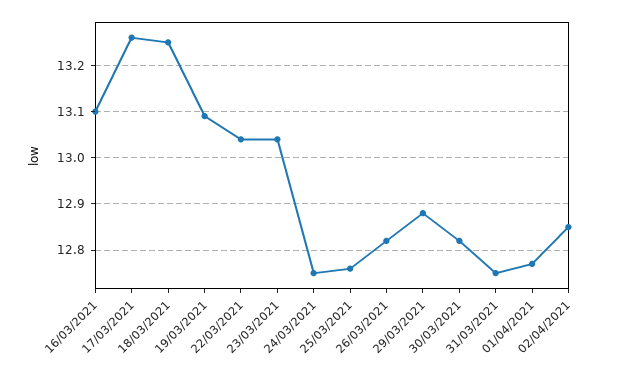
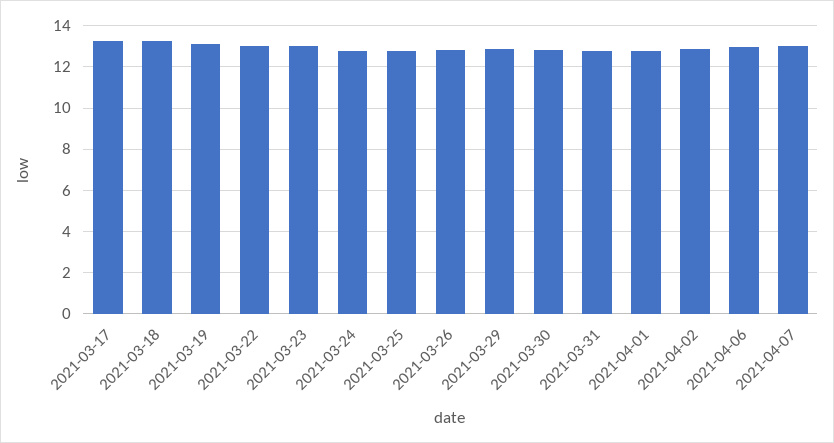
16/03/2021: 13.1 -> none
2021-04-06: none -> 13
2021-04-07: none -> 13

